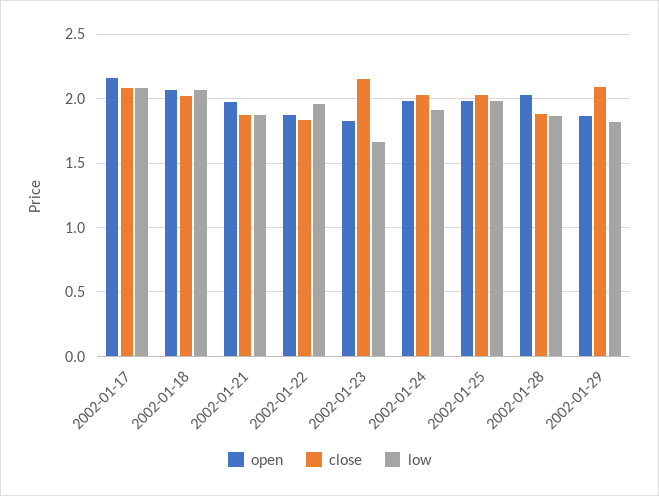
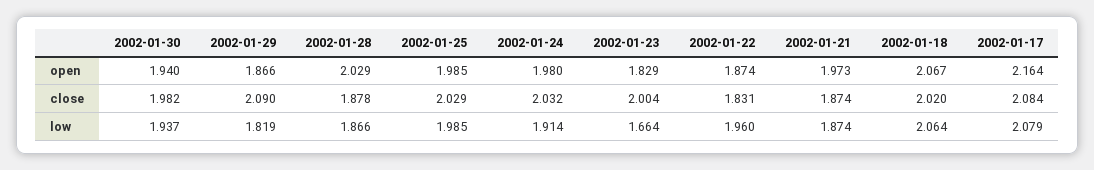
close, 2002-01-23: 2.15 -> 2.004
open, 2002-01-30: none -> 1.94
close, 2002-01-30: none -> 1.982
low, 2002-01-30: none -> 1.937

